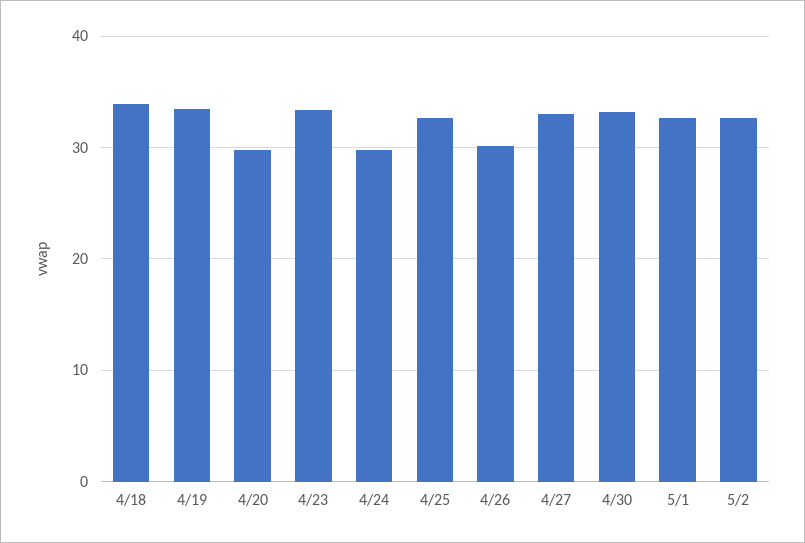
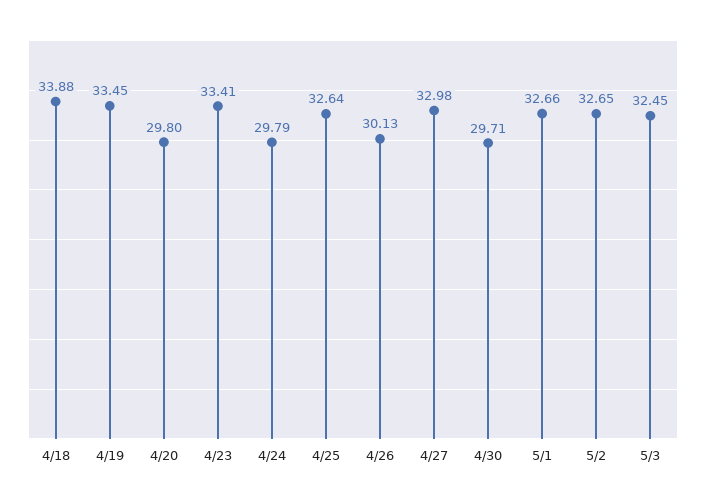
4/30: 33 -> 29.71
5/3: none -> 32.45

